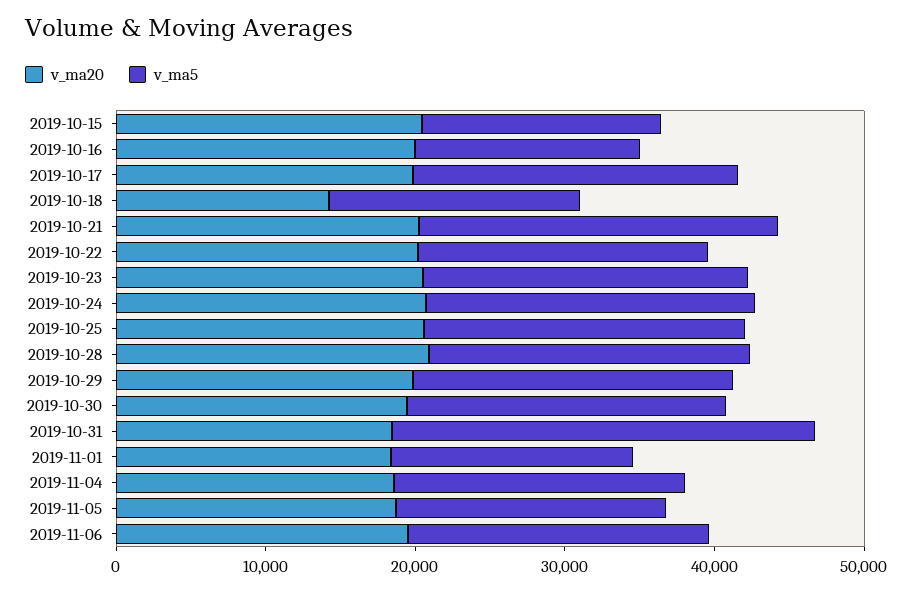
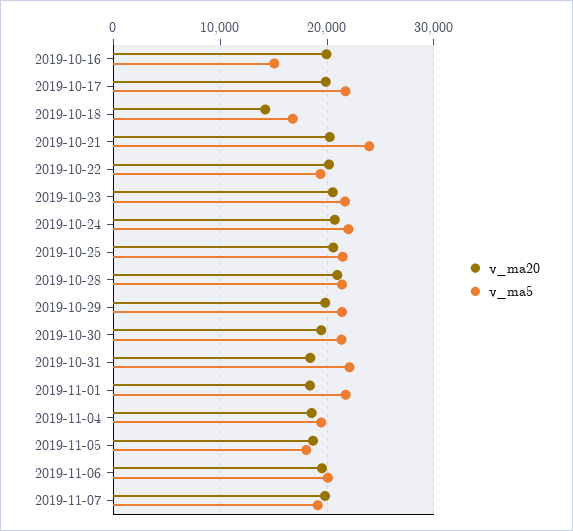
v_ma20, 2019-10-15: 20000 -> none
v_ma5, 2019-10-15: 16000 -> none
v_ma5, 2019-10-31: 28000 -> 22000
v_ma5, 2019-11-01: 16000 -> 22000
v_ma20, 2019-11-07: none -> 20000
v_ma5, 2019-11-07: none -> 19000

